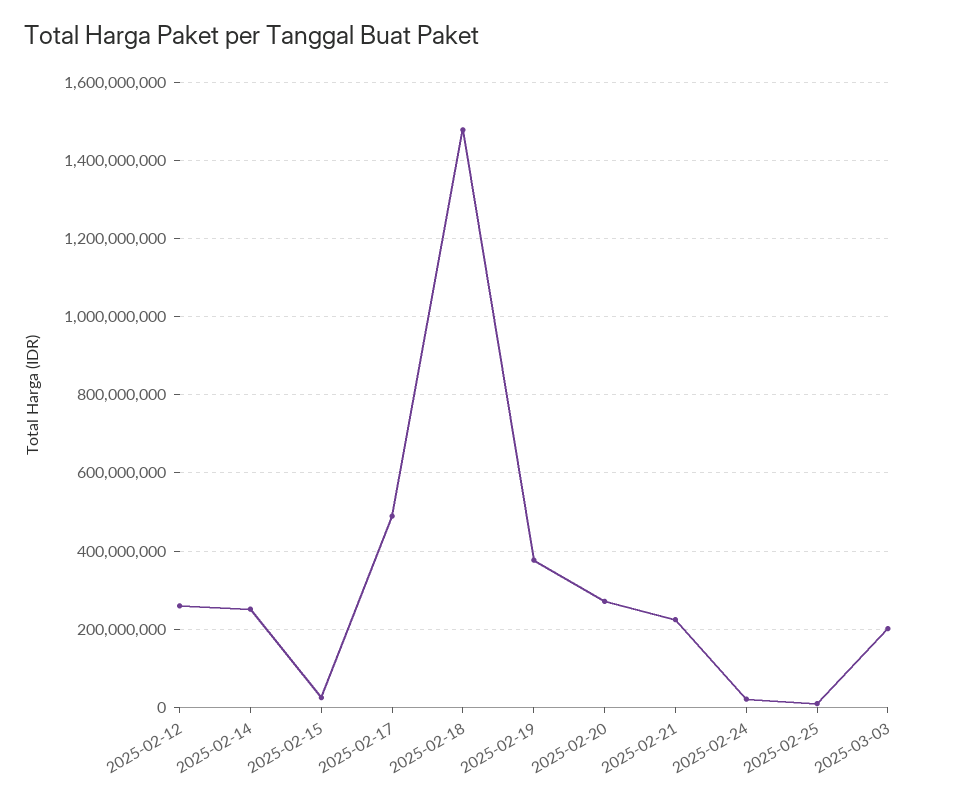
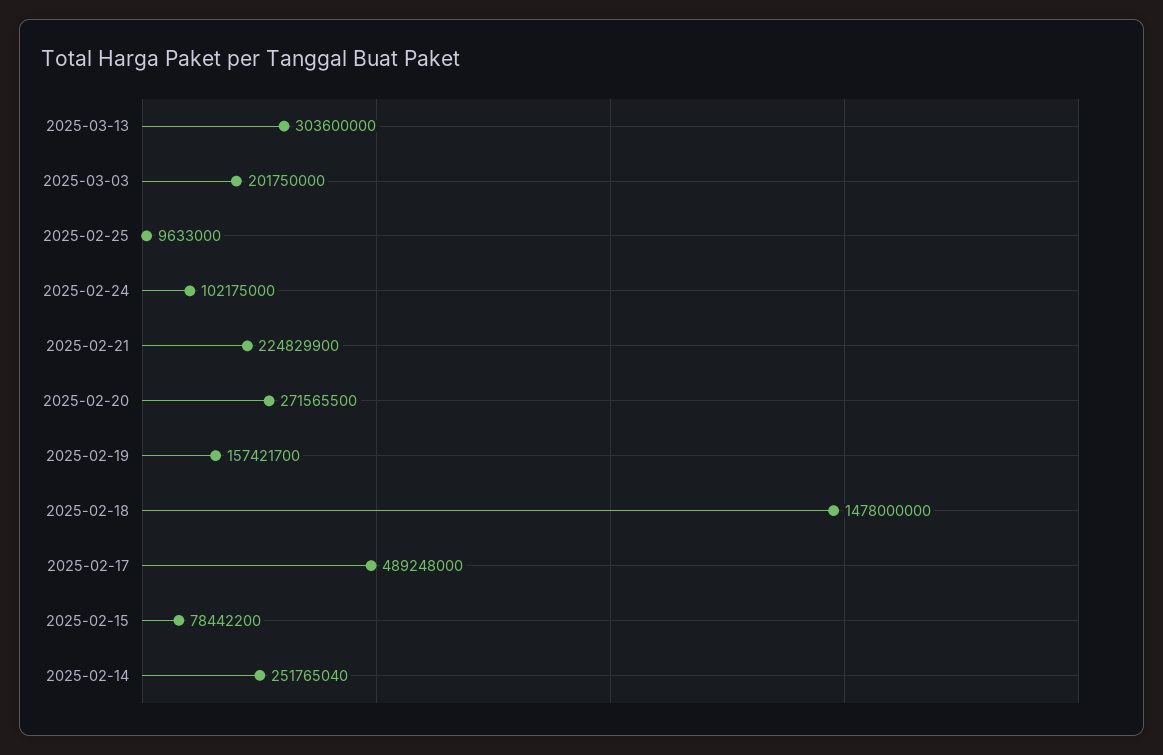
2025-02-12: 260000000 -> none
2025-02-15: 20000000 -> 78442200
2025-02-19: 380000000 -> 157421700
2025-02-24: 20000000 -> 102175000
2025-03-13: none -> 303600000

